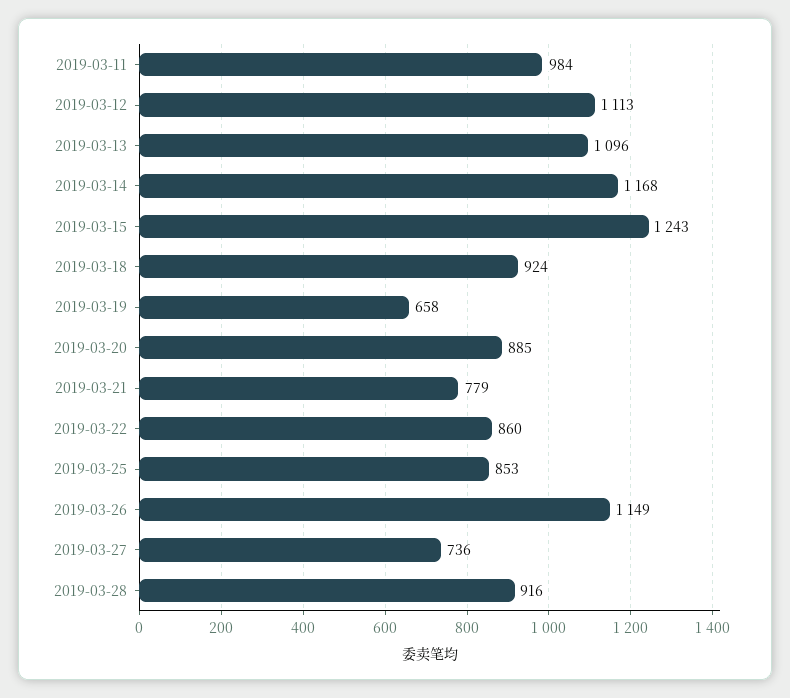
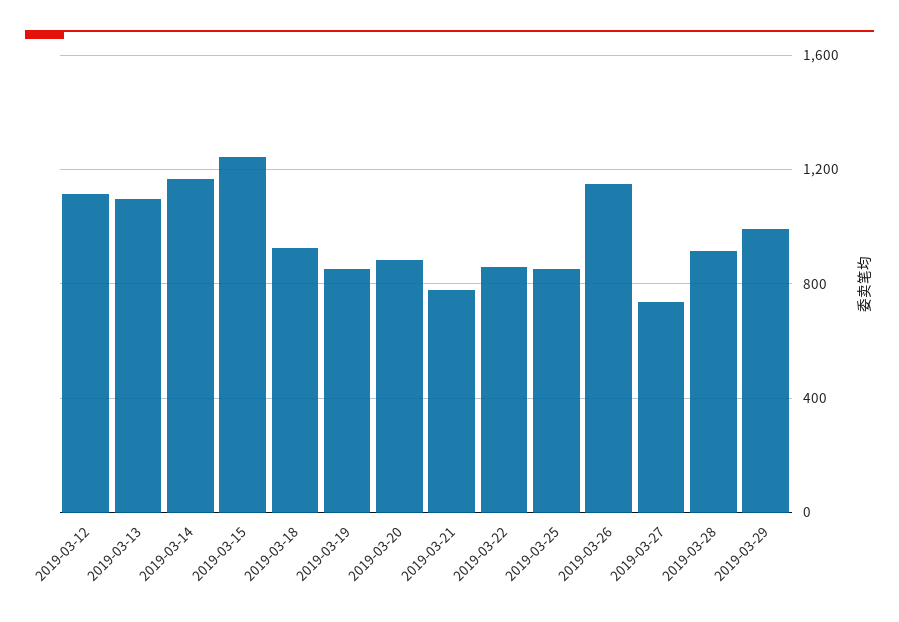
2019-03-11: 984 -> none
2019-03-19: 658 -> 850
2019-03-29: none -> 1000

